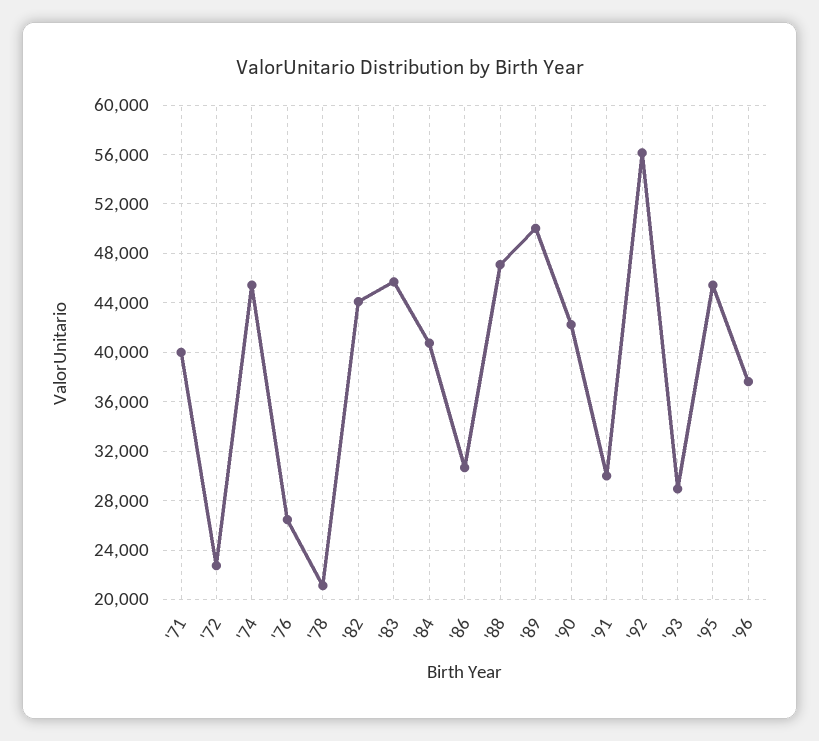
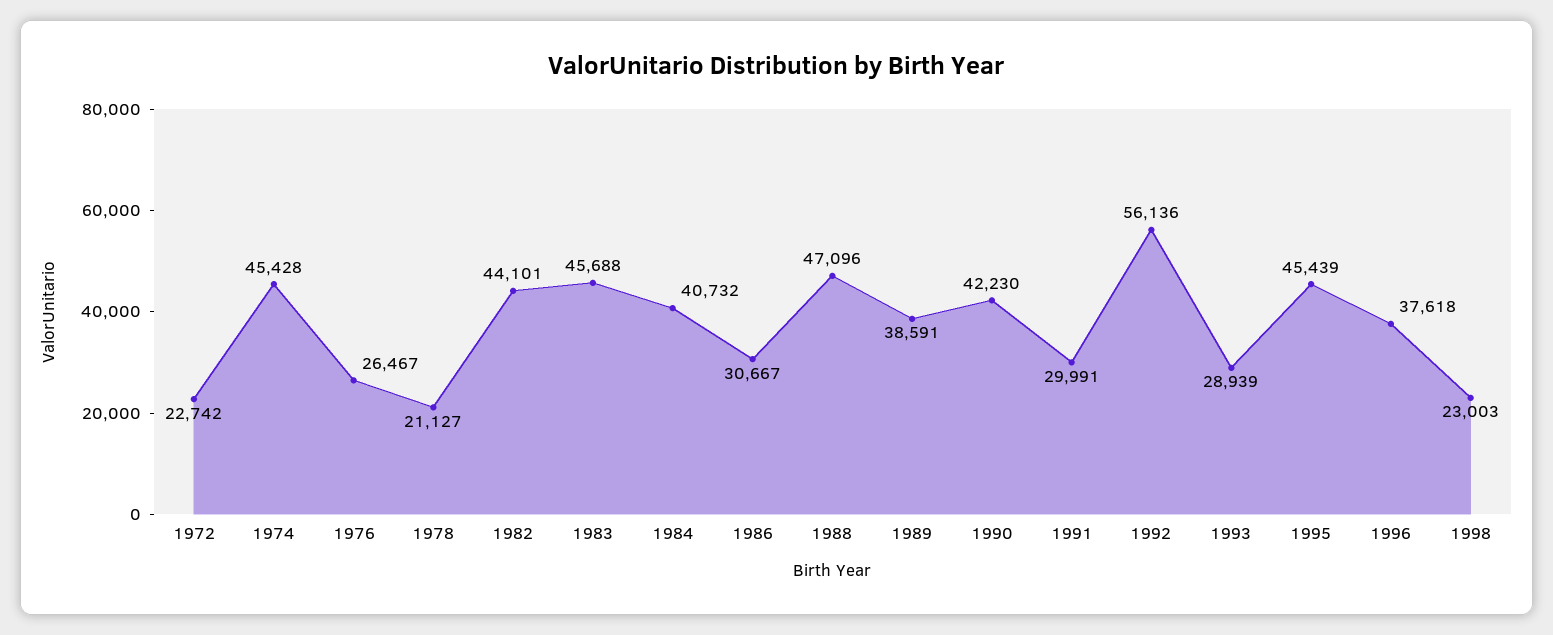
'71: 40000 -> none
'89: 50000 -> 38591
1998: none -> 23003

